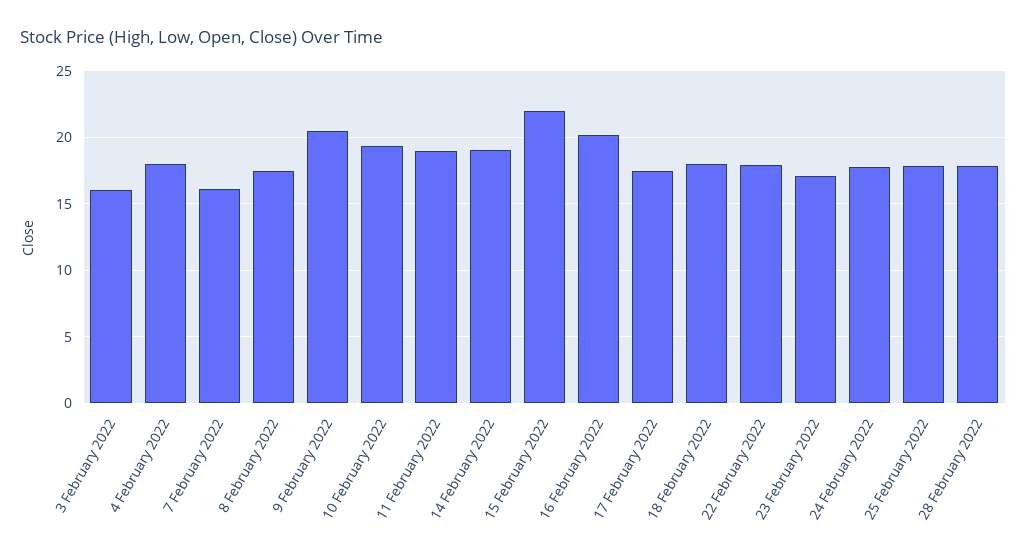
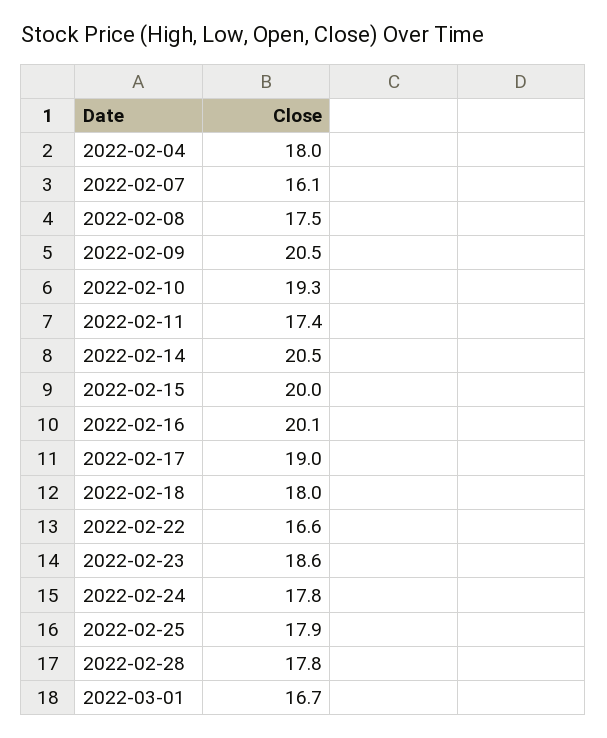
3 February 2022: 16 -> none
11 February 2022: 19 -> 17.4
14 February 2022: 19 -> 20.5
15 February 2022: 22 -> 20
17 February 2022: 17.5 -> 19
22 February 2022: 18 -> 16.6
23 February 2022: 17 -> 18.6
2022-03-01: none -> 16.7

